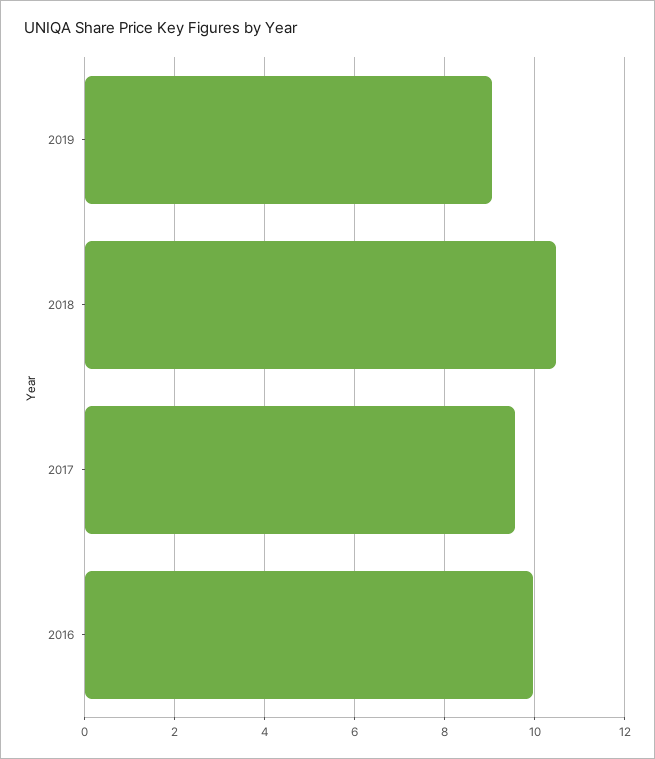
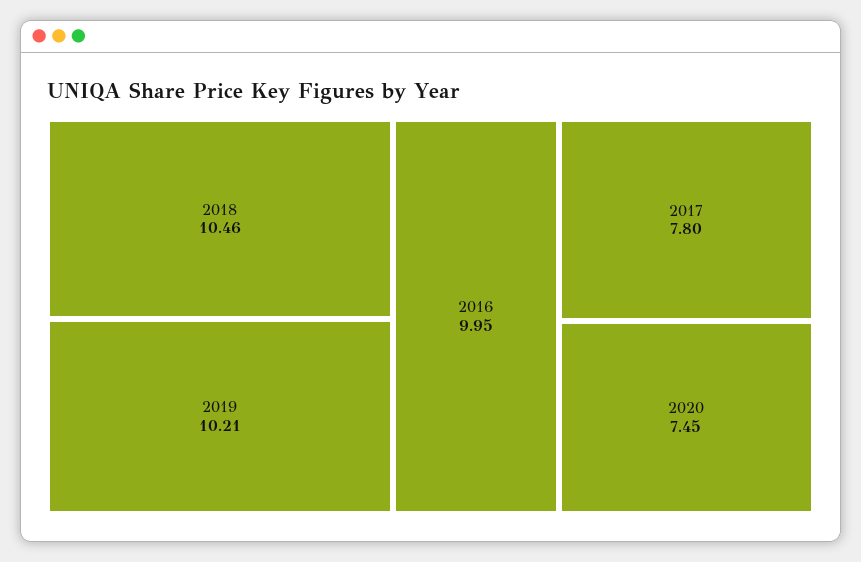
2019: 9 -> 10.21
2017: 9.6 -> 7.8
2020: none -> 7.45

